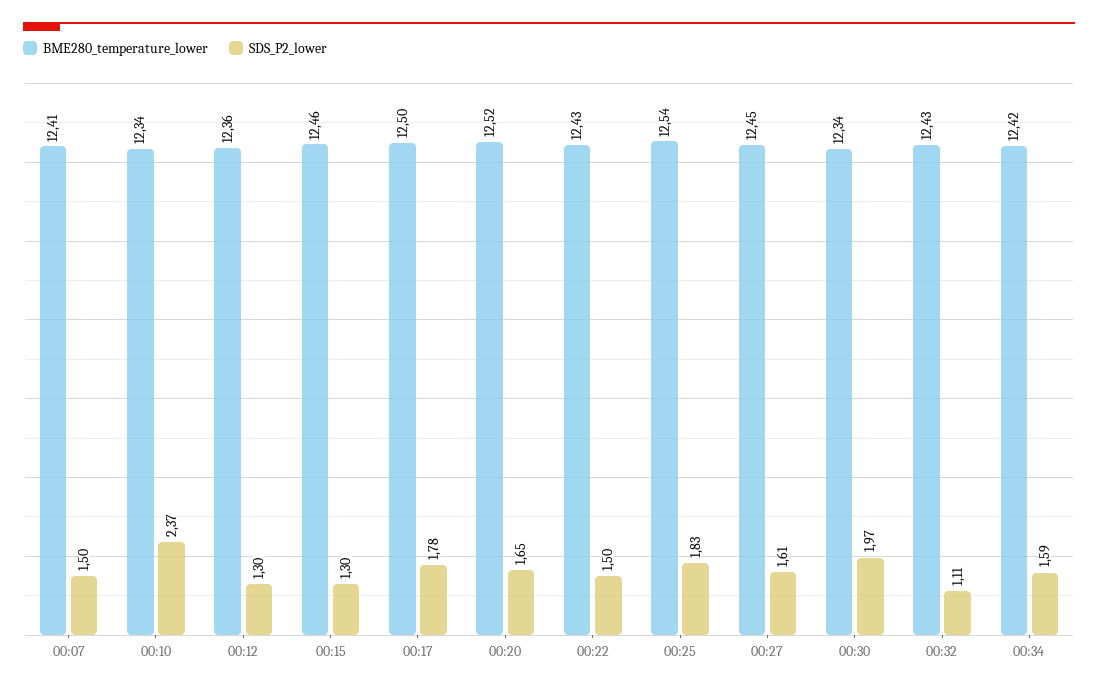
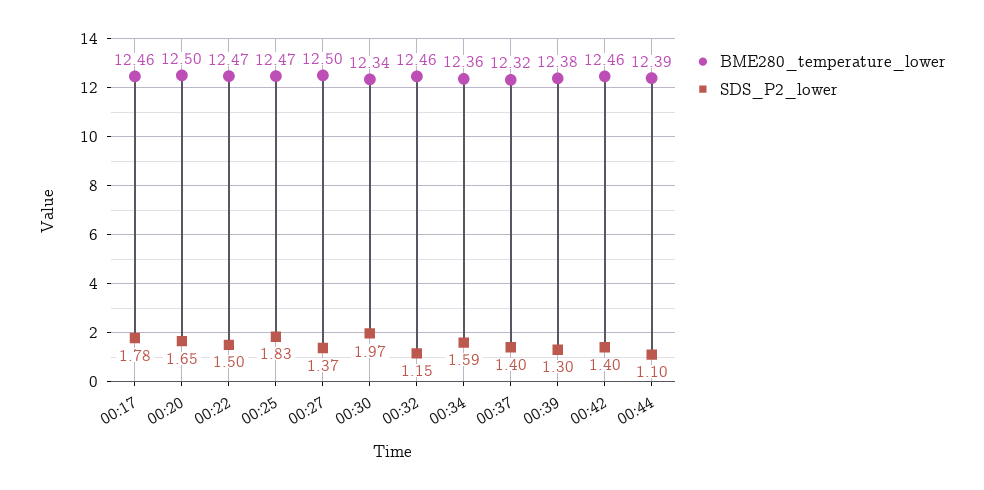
BME280_temperature_lower, 00:07: 12.41 -> none
SDS_P2_lower, 00:07: 1.5 -> none
BME280_temperature_lower, 00:10: 12.34 -> none
SDS_P2_lower, 00:10: 2.37 -> none
BME280_temperature_lower, 00:12: 12.36 -> none
SDS_P2_lower, 00:12: 1.3 -> none
BME280_temperature_lower, 00:15: 12.46 -> none
SDS_P2_lower, 00:15: 1.3 -> none
BME280_temperature_lower, 00:17: 12.5 -> 12.46
BME280_temperature_lower, 00:20: 12.52 -> 12.5
BME280_temperature_lower, 00:22: 12.43 -> 12.47
BME280_temperature_lower, 00:25: 12.54 -> 12.47
BME280_temperature_lower, 00:27: 12.45 -> 12.5
SDS_P2_lower, 00:27: 1.61 -> 1.37
BME280_temperature_lower, 00:32: 12.43 -> 12.46
SDS_P2_lower, 00:32: 1.11 -> 1.15
BME280_temperature_lower, 00:34: 12.42 -> 12.36
BME280_temperature_lower, 00:37: none -> 12.32
SDS_P2_lower, 00:37: none -> 1.4
BME280_temperature_lower, 00:39: none -> 12.38
SDS_P2_lower, 00:39: none -> 1.3
BME280_temperature_lower, 00:42: none -> 12.46
SDS_P2_lower, 00:42: none -> 1.4
BME280_temperature_lower, 00:44: none -> 12.39
SDS_P2_lower, 00:44: none -> 1.1

